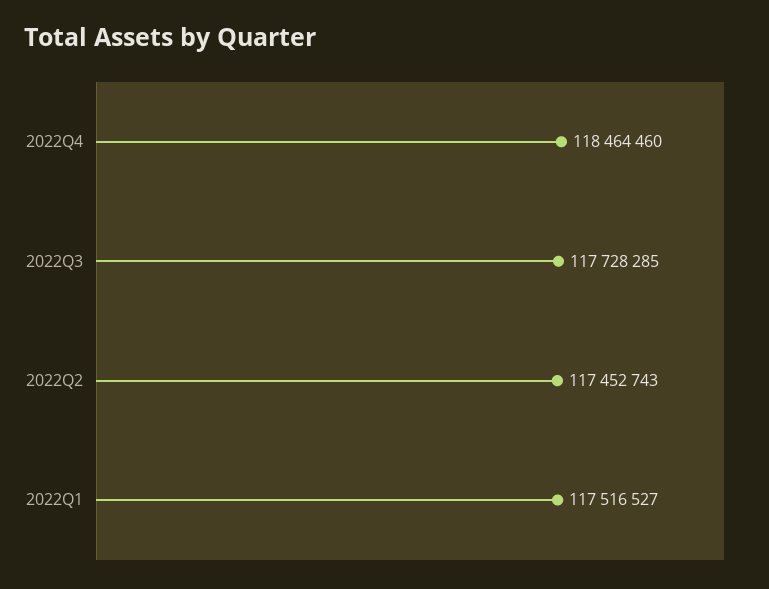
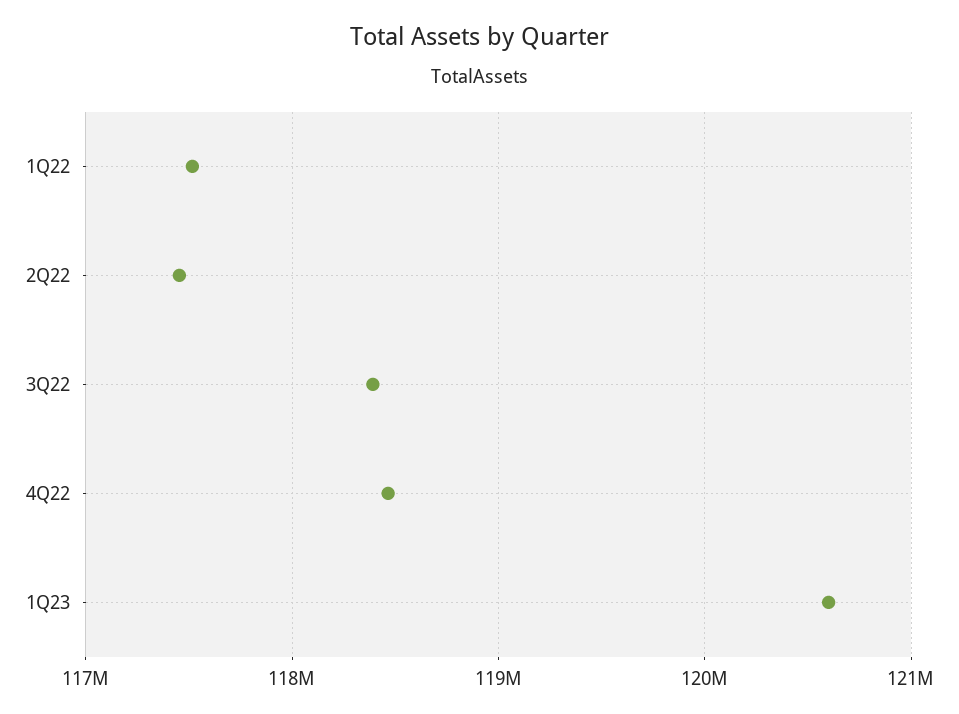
2022Q3: 117728285 -> 118400000
1Q23: none -> 120600000

